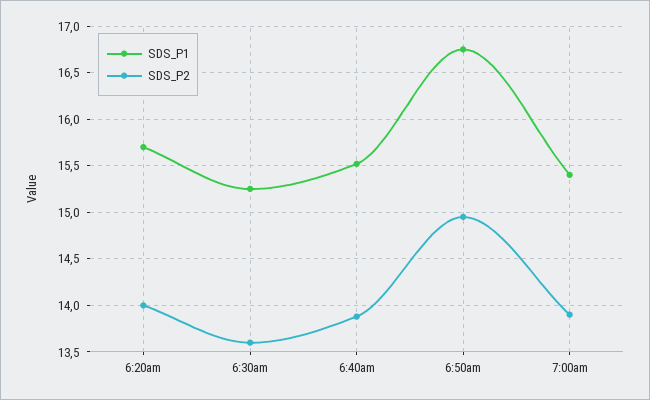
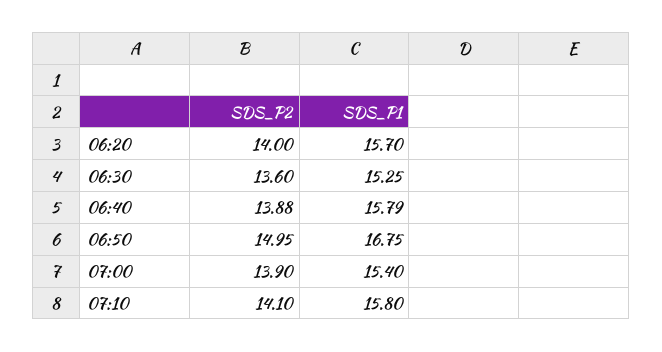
SDS_P1, 6:40am: 15.5 -> 15.79
SDS_P2, 07:10: none -> 14.1
SDS_P1, 07:10: none -> 15.8

